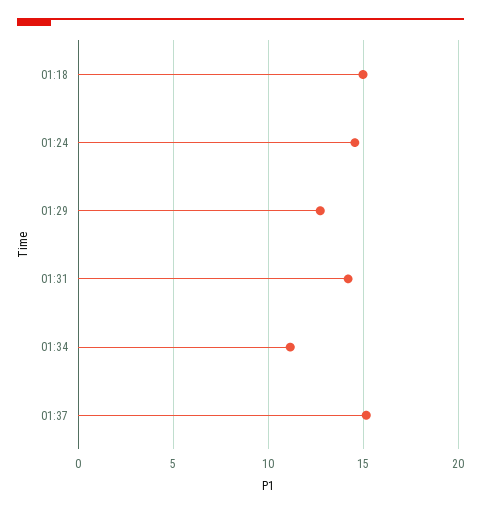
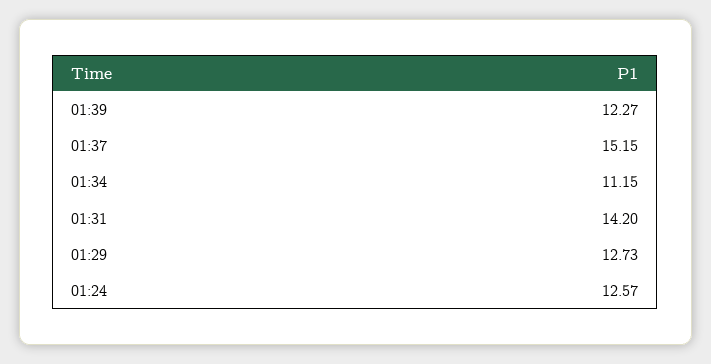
01:18: 15 -> none
01:24: 14.5 -> 12.57
01:39: none -> 12.27

